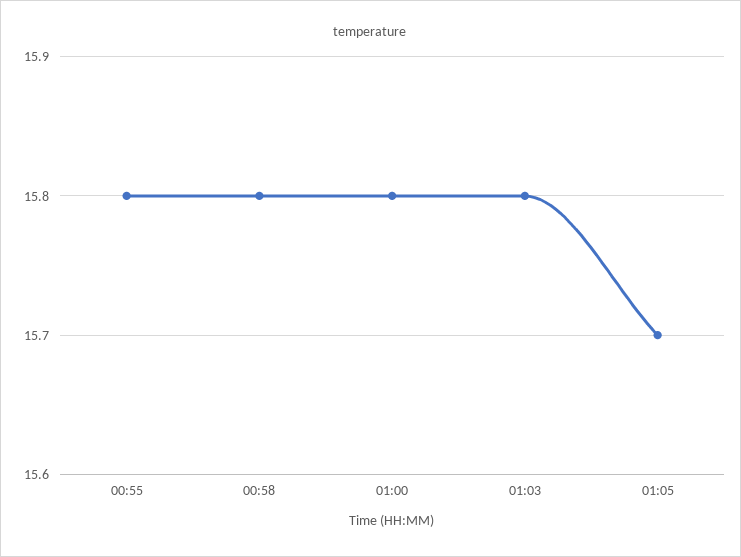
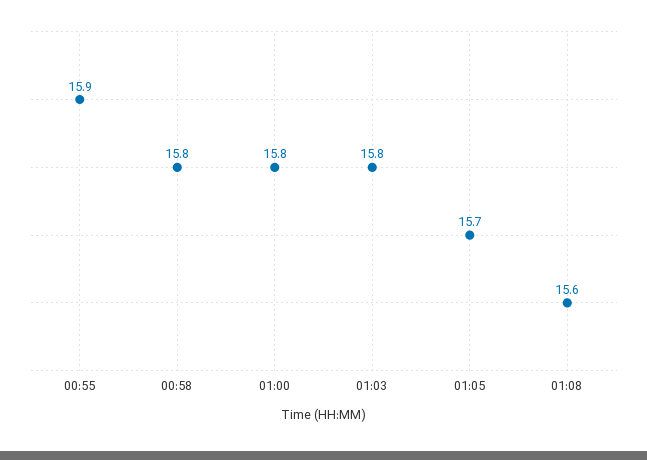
00:55: 15.8 -> 15.9
01:08: none -> 15.6

